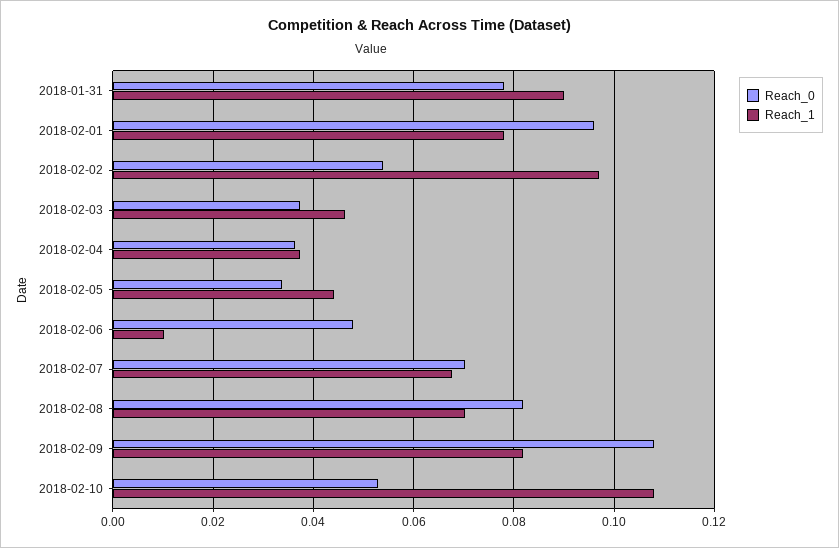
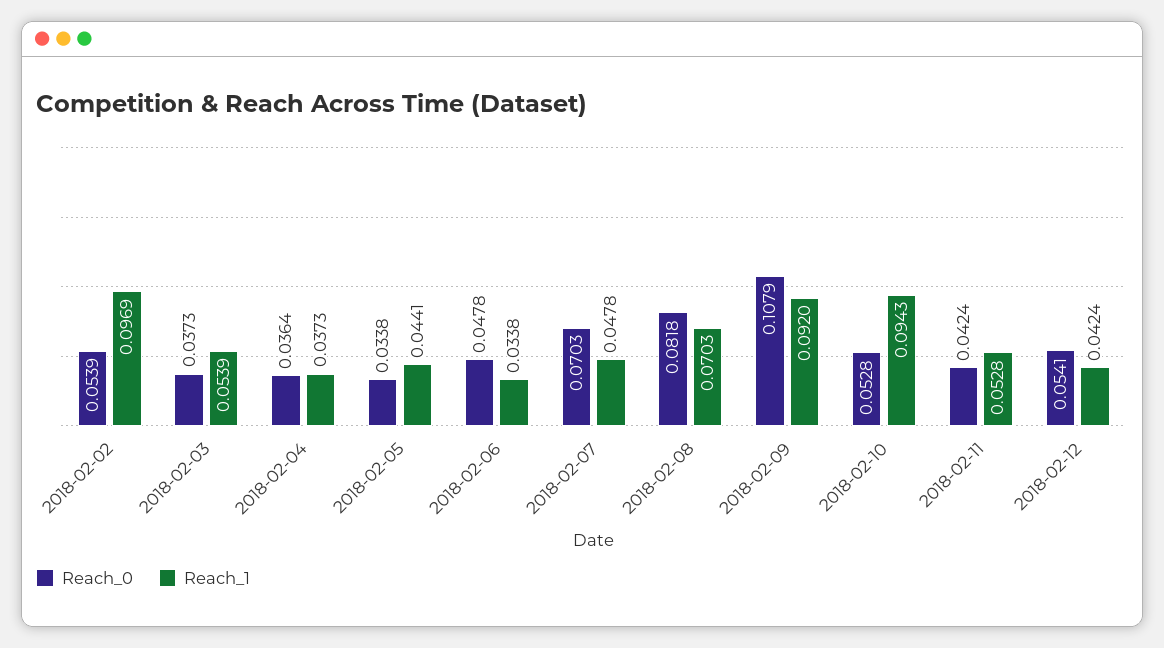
Reach_0, 2018-01-31: 0.078 -> none
Reach_1, 2018-01-31: 0.09 -> none
Reach_0, 2018-02-01: 0.096 -> none
Reach_1, 2018-02-01: 0.078 -> none
Reach_1, 2018-02-03: 0.046 -> 0.0539
Reach_1, 2018-02-06: 0.01 -> 0.0338
Reach_1, 2018-02-07: 0.068 -> 0.0478
Reach_1, 2018-02-09: 0.082 -> 0.092
Reach_1, 2018-02-10: 0.108 -> 0.0943
Reach_0, 2018-02-11: none -> 0.0424
Reach_1, 2018-02-11: none -> 0.0528
Reach_0, 2018-02-12: none -> 0.0541
Reach_1, 2018-02-12: none -> 0.0424

